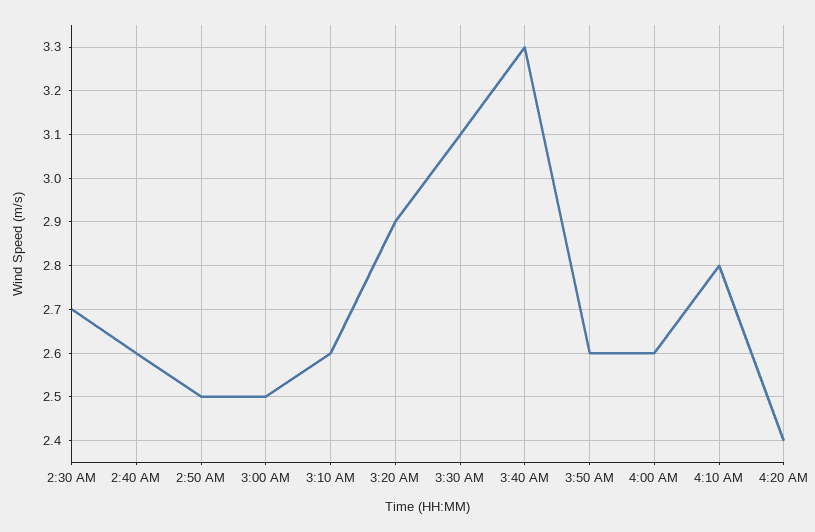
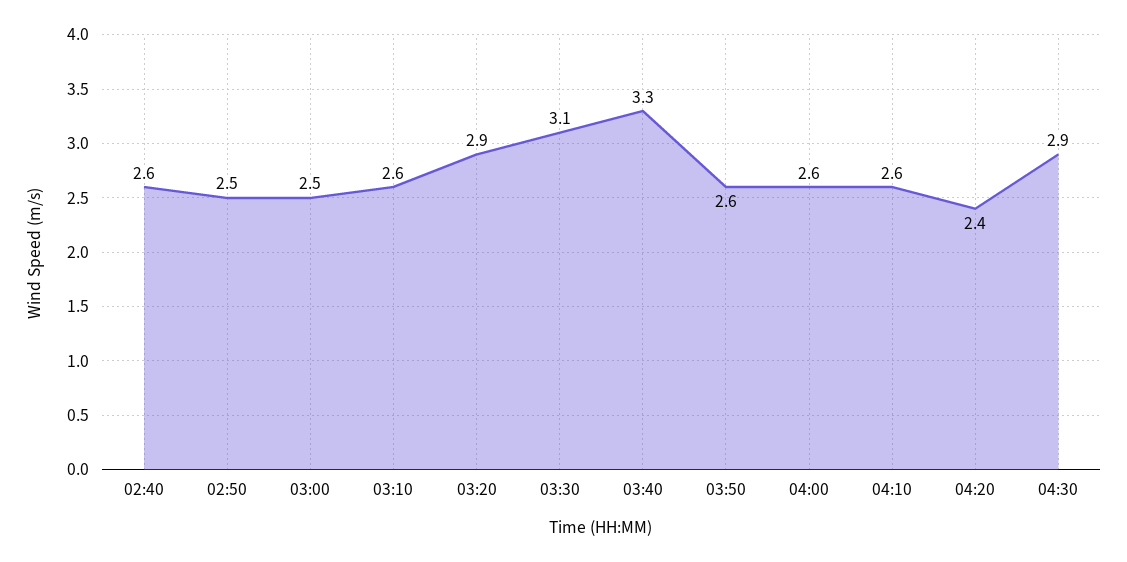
2:30 AM: 2.7 -> none
4:10 AM: 2.8 -> 2.6
04:30: none -> 2.9

